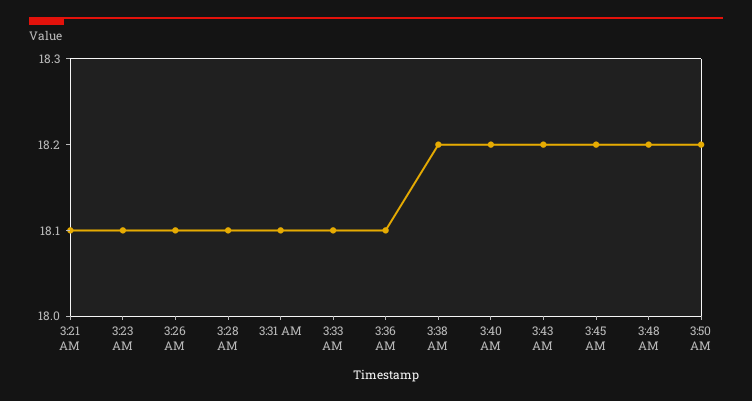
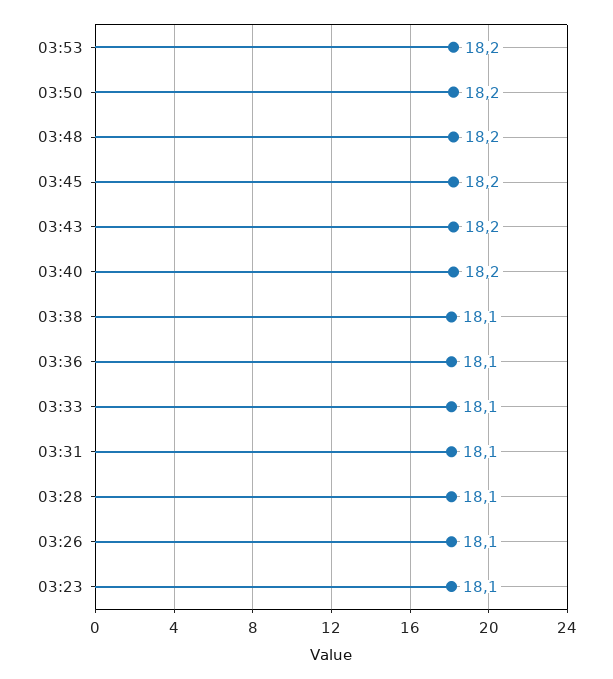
3:21 AM: 18.1 -> none
3:38 AM: 18.2 -> 18.1
03:53: none -> 18.2

